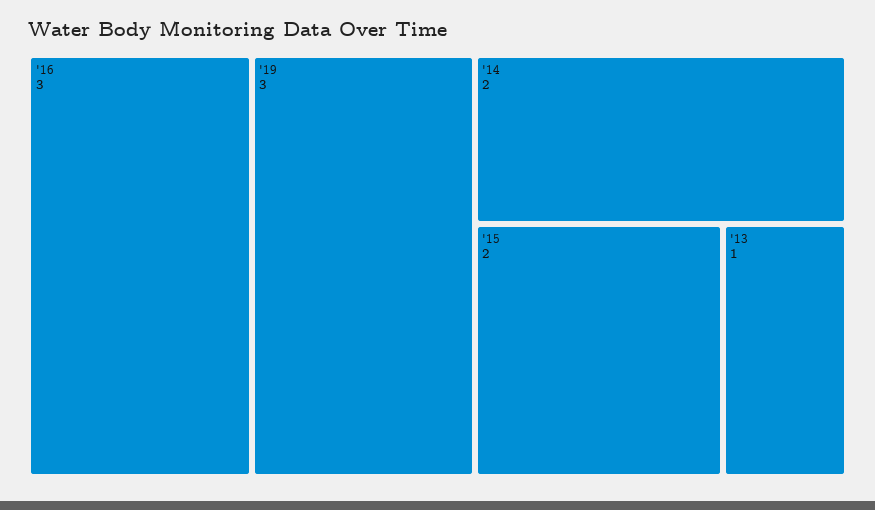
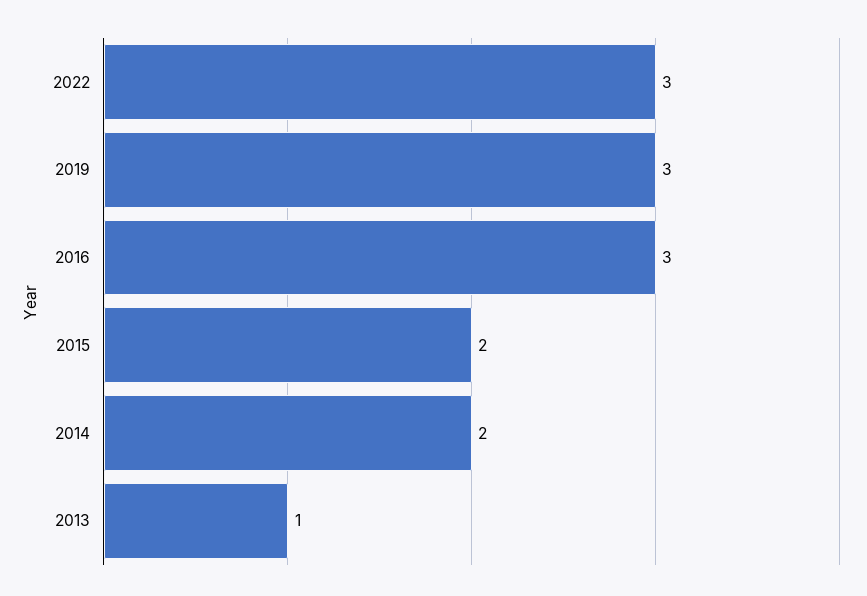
2022: none -> 3

